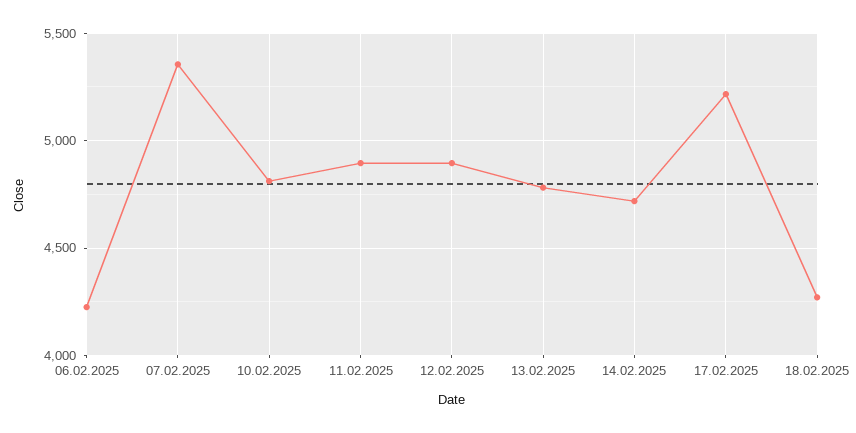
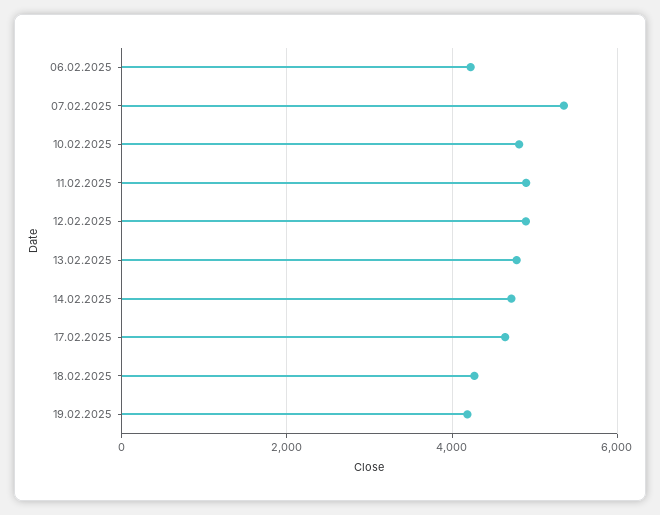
17.02.2025: 5200 -> 4600
19.02.2025: none -> 4200

